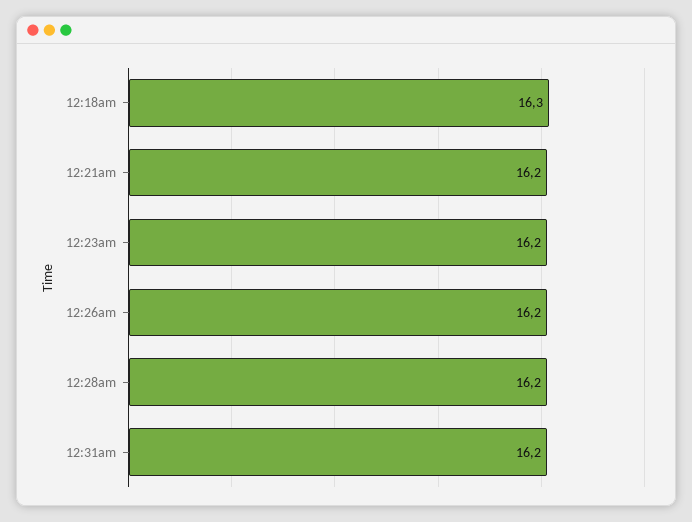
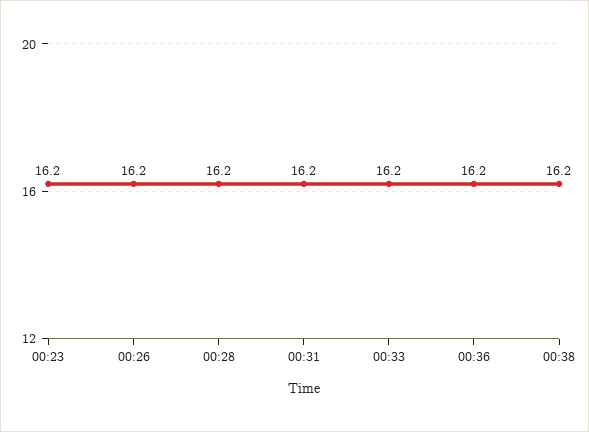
12:18am: 16.3 -> none
12:21am: 16.2 -> none
00:33: none -> 16.2
00:36: none -> 16.2
00:38: none -> 16.2

